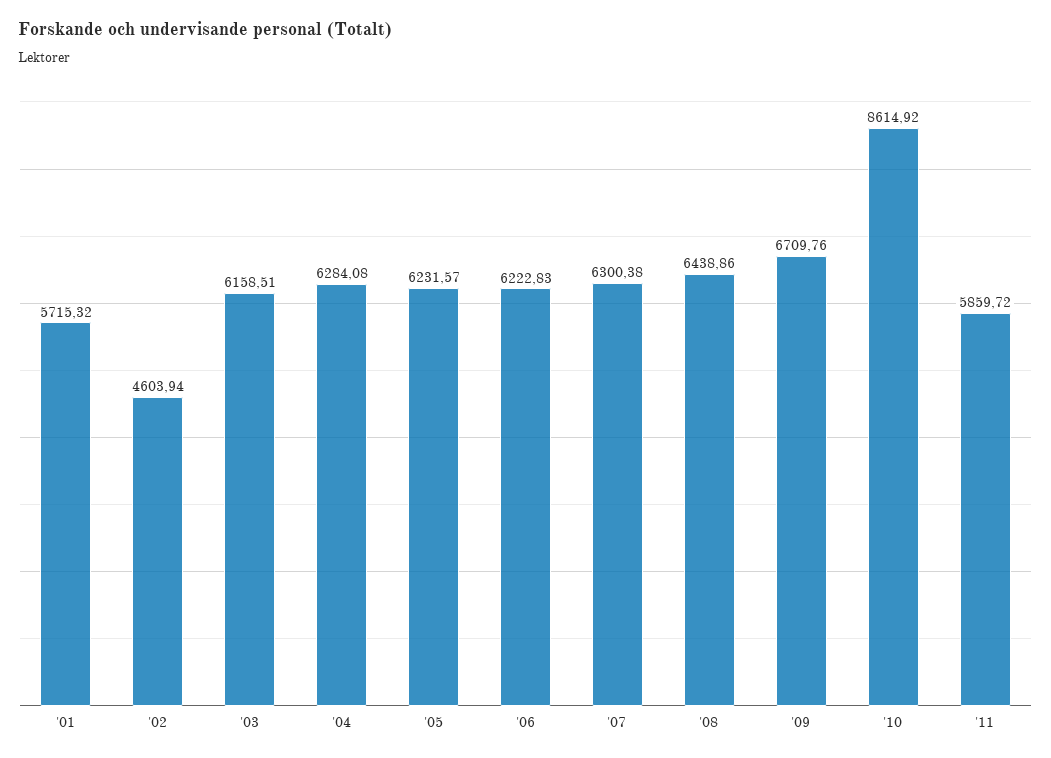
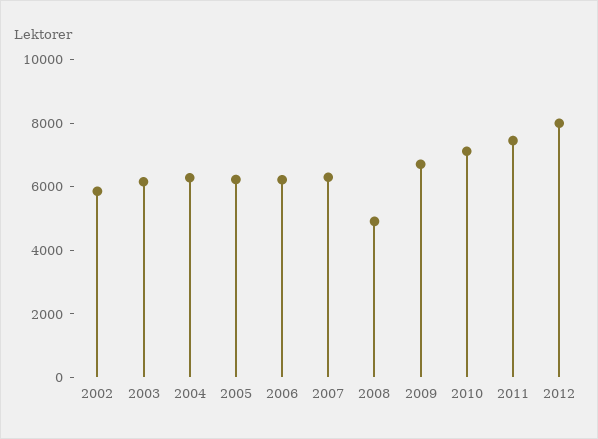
'01: 5715.32 -> none
'02: 4603.94 -> 6000
'08: 6438.86 -> 5000
'10: 8614.92 -> 7000
'11: 5859.72 -> 7500
2012: none -> 8000

